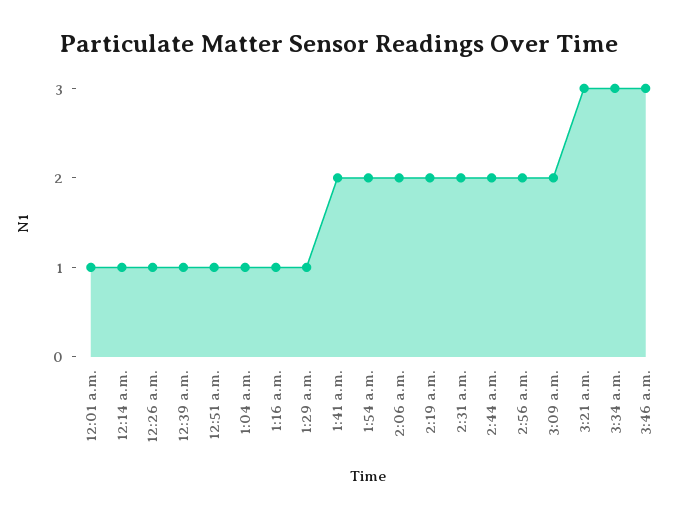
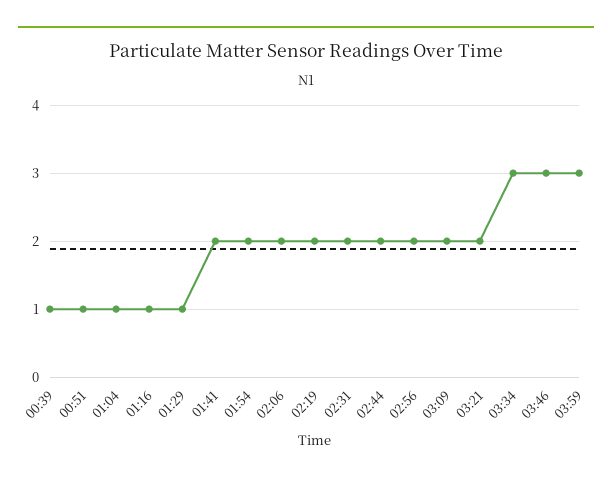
12:01 a.m.: 1 -> none
12:14 a.m.: 1 -> none
12:26 a.m.: 1 -> none
3:21 a.m.: 3 -> 2
03:59: none -> 3

